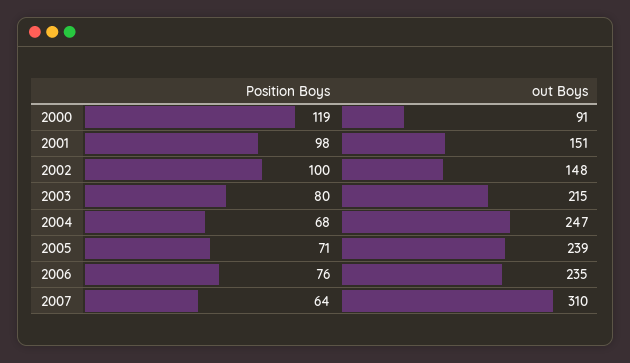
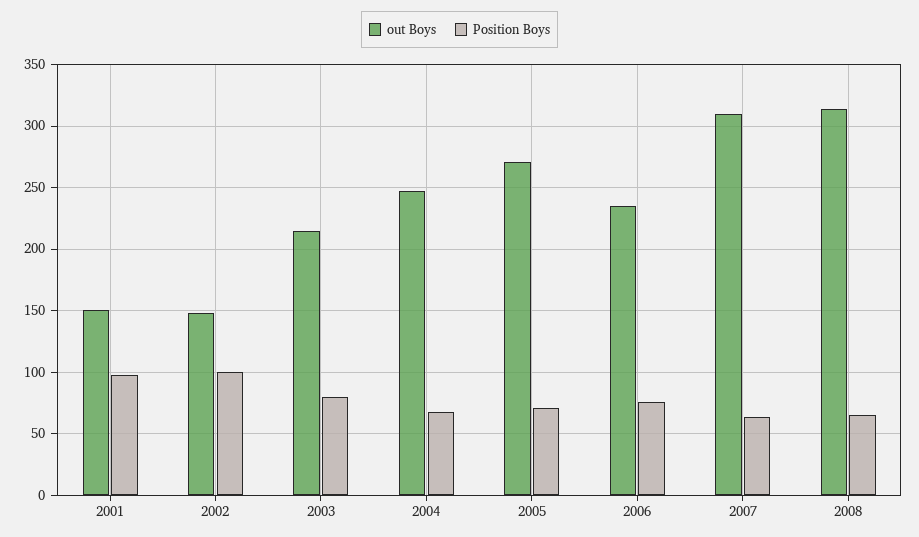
Position Boys, 2000: 119 -> none
out Boys, 2000: 91 -> none
out Boys, 2005: 239 -> 270
out Boys, 2008: none -> 315
Position Boys, 2008: none -> 65

